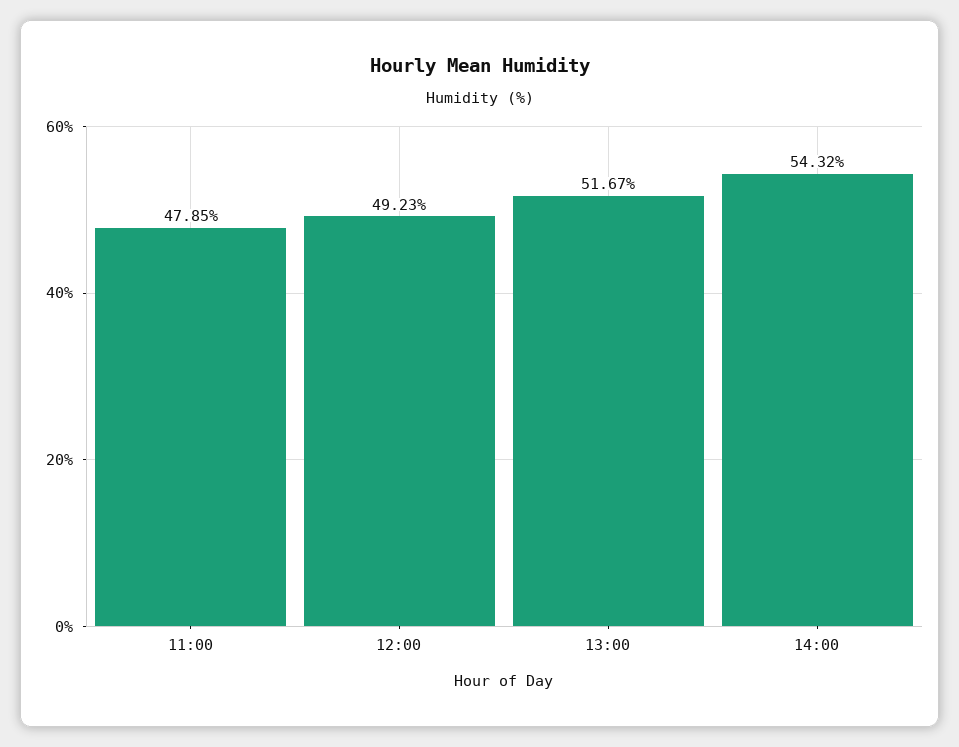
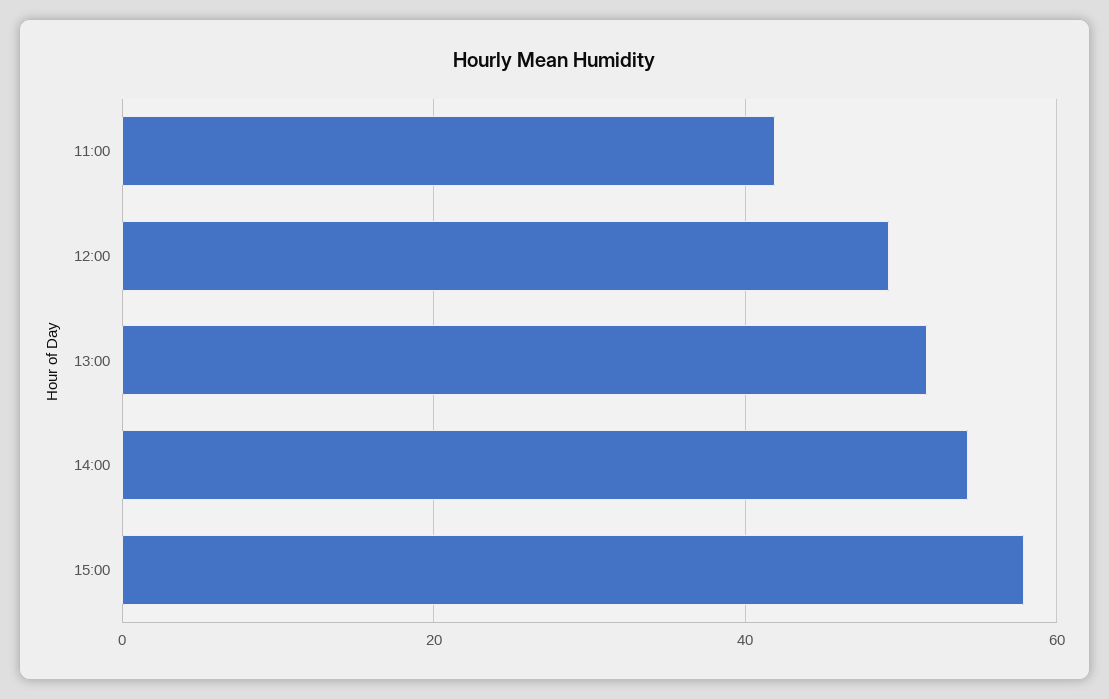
11:00: 47.85 -> 42
15:00: none -> 58

